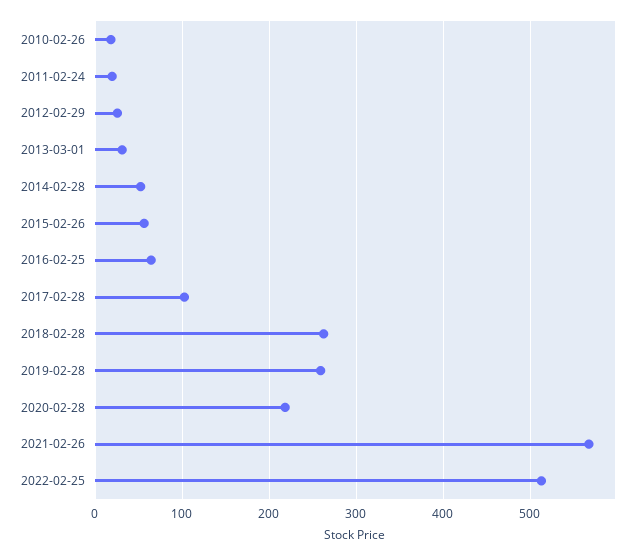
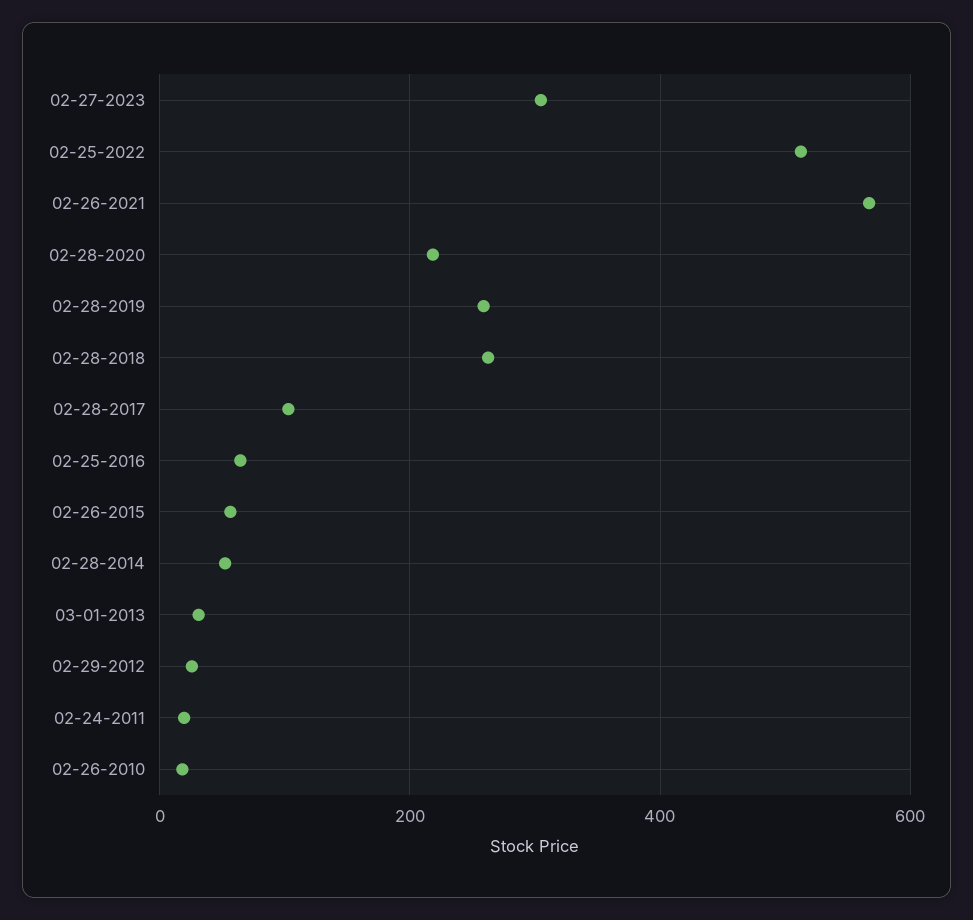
02-27-2023: none -> 300

